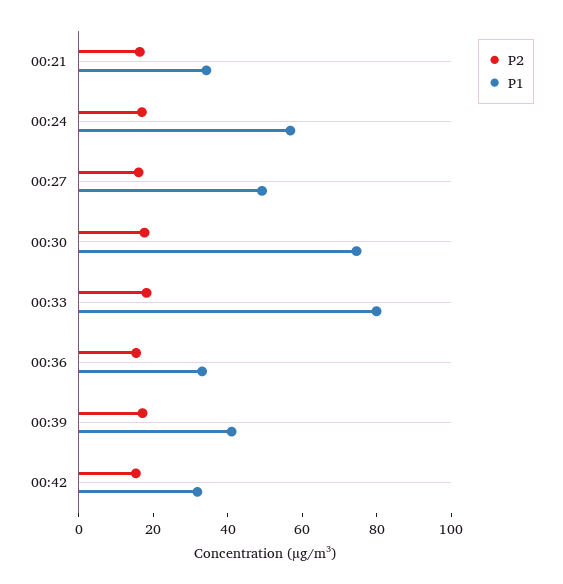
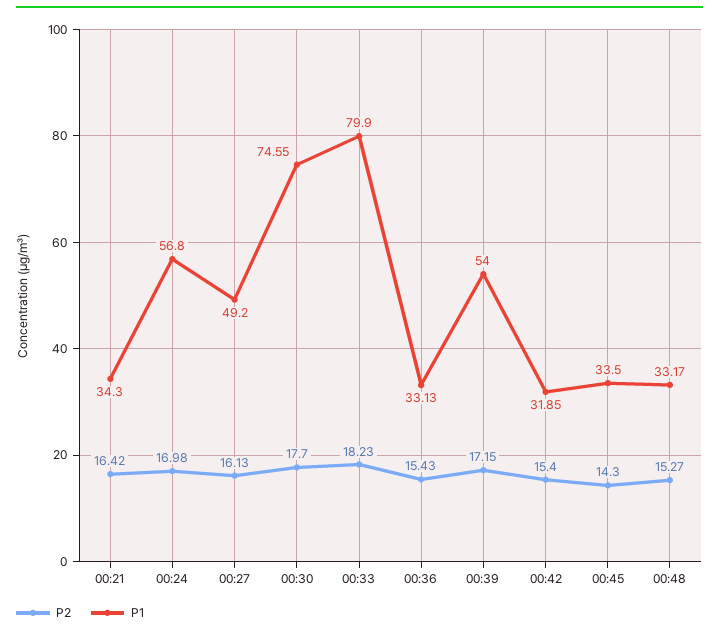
P1, 00:39: 40 -> 54
P2, 00:45: none -> 14.3
P1, 00:45: none -> 33.5
P2, 00:48: none -> 15.27
P1, 00:48: none -> 33.17

